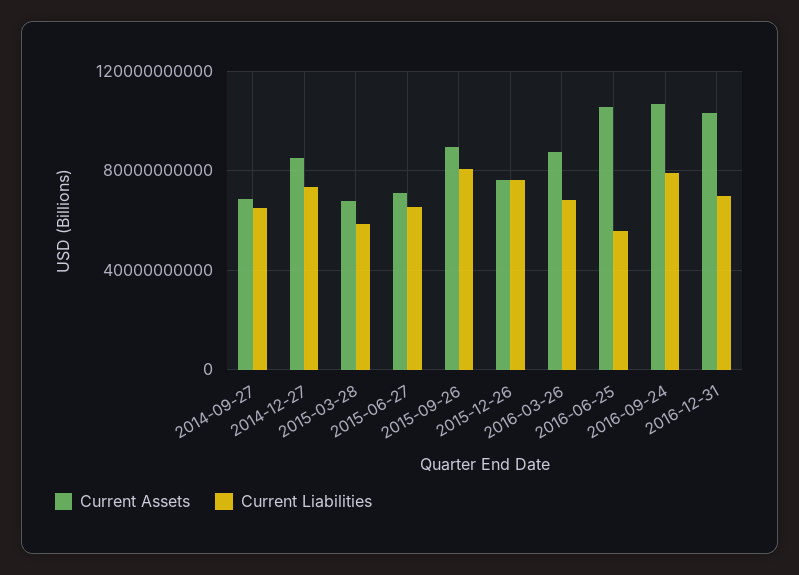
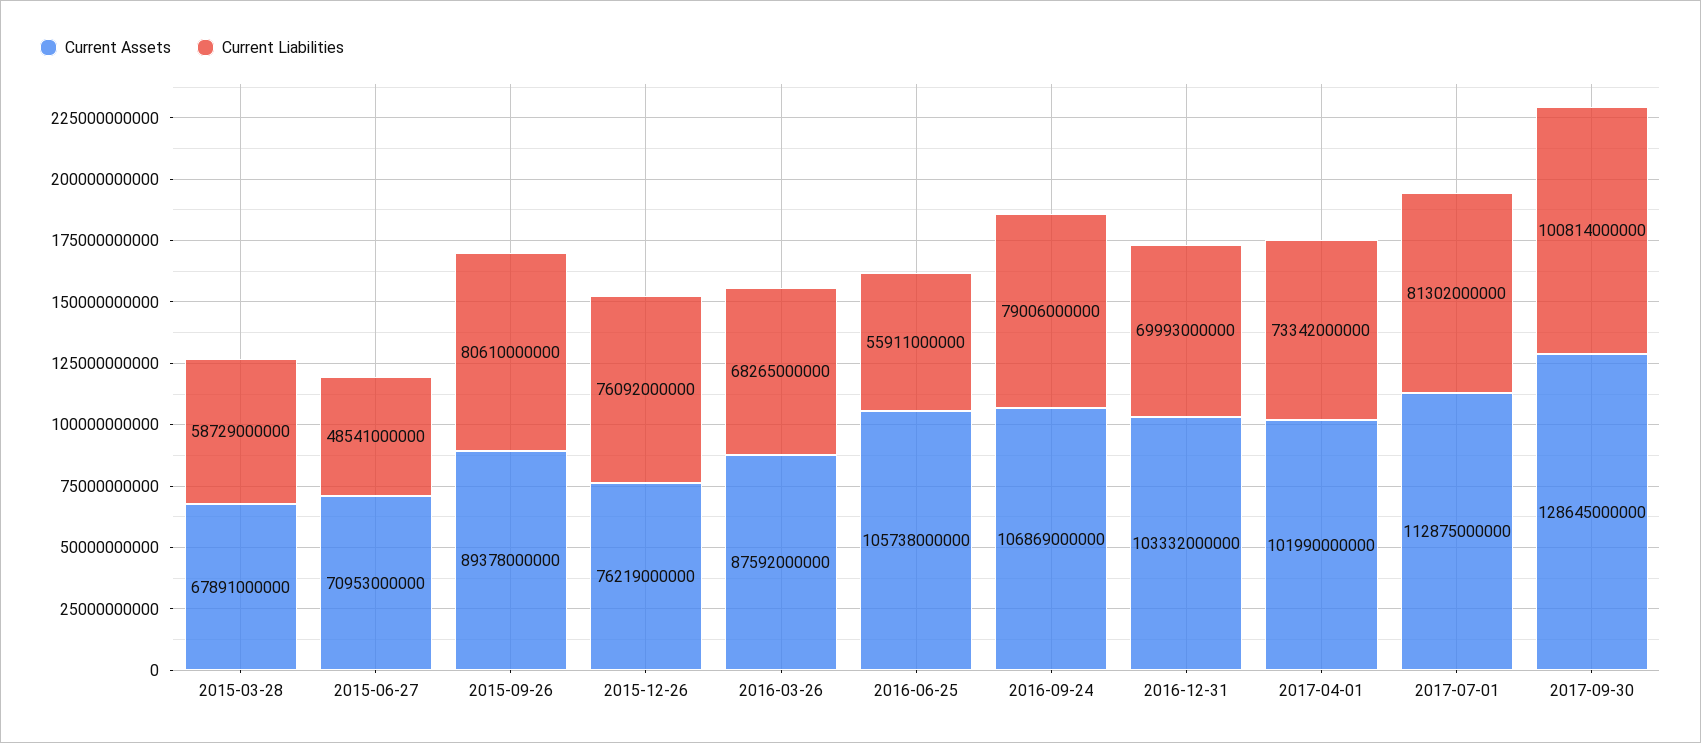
Current Assets, 2014-09-27: 70000000000 -> none
Current Liabilities, 2014-09-27: 65000000000 -> none
Current Assets, 2014-12-27: 85000000000 -> none
Current Liabilities, 2014-12-27: 75000000000 -> none
Current Liabilities, 2015-06-27: 65000000000 -> 48541000000
Current Assets, 2017-04-01: none -> 101990000000
Current Liabilities, 2017-04-01: none -> 73342000000
Current Assets, 2017-07-01: none -> 112875000000
Current Liabilities, 2017-07-01: none -> 81302000000
Current Assets, 2017-09-30: none -> 128645000000
Current Liabilities, 2017-09-30: none -> 100814000000

